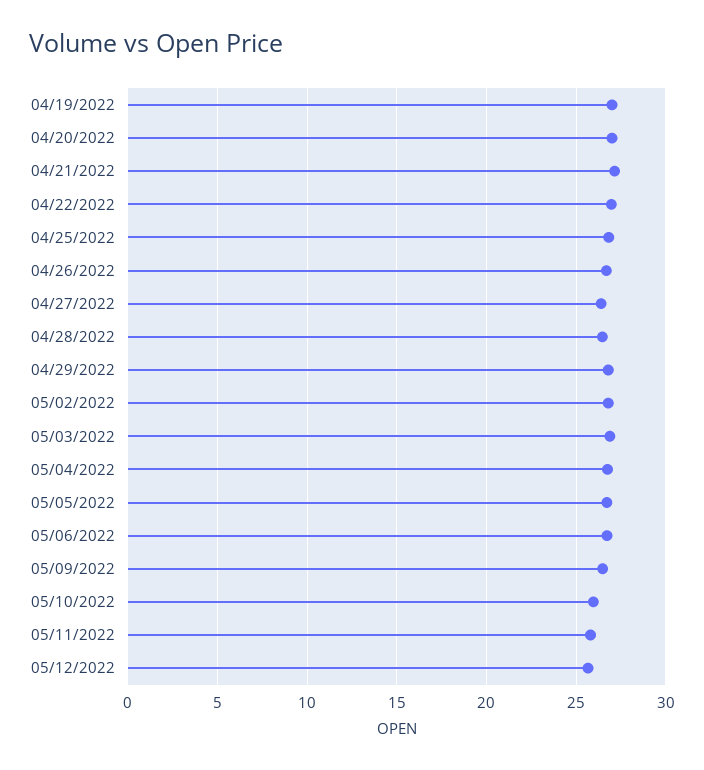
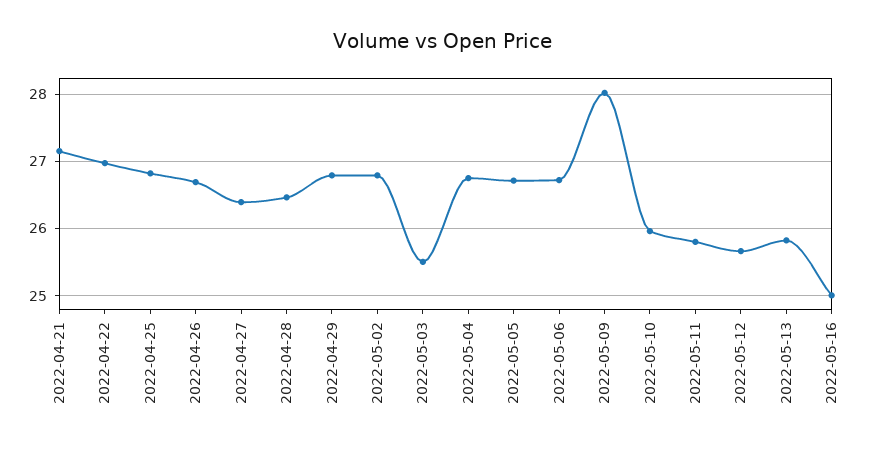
04/19/2022: 27 -> none
04/20/2022: 27 -> none
05/03/2022: 27 -> 25.5
05/09/2022: 26.5 -> 28
2022-05-13: none -> 25.8
2022-05-16: none -> 25

